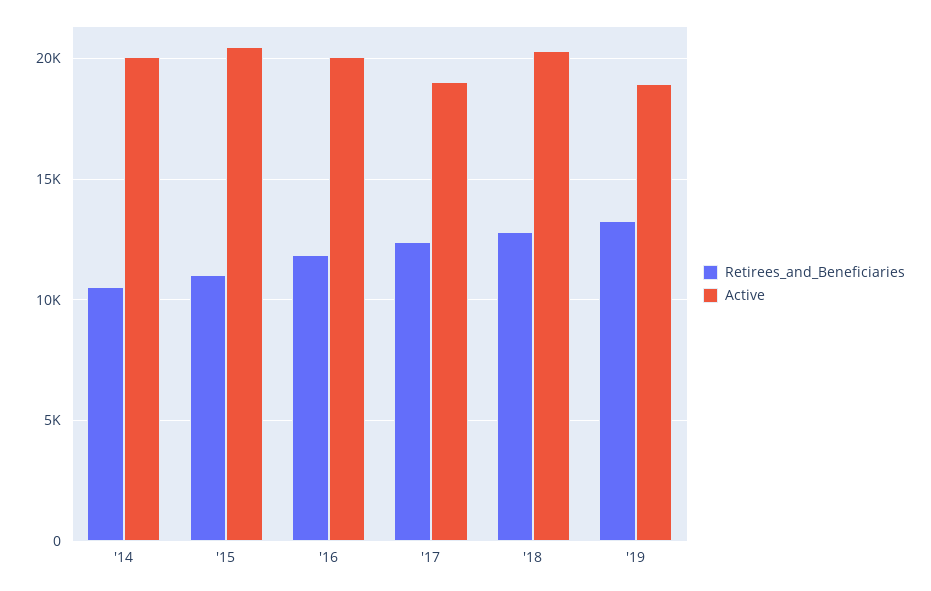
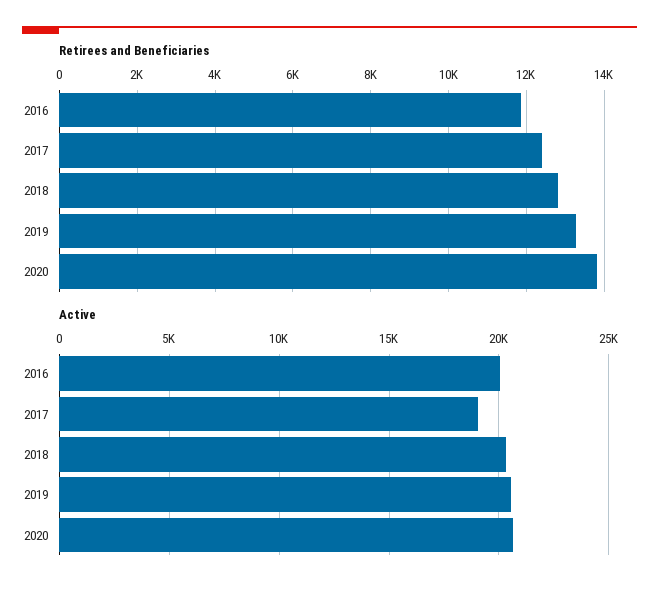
Retirees_and_Beneficiaries, '14: 10500 -> none
Active, '14: 20000 -> none
Retirees_and_Beneficiaries, '15: 11000 -> none
Active, '15: 20500 -> none
Active, '19: 19000 -> 20500
Retirees_and_Beneficiaries, 2020: none -> 13800
Active, 2020: none -> 20500

